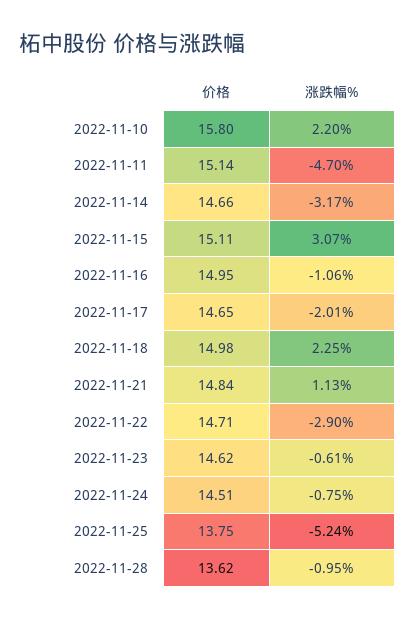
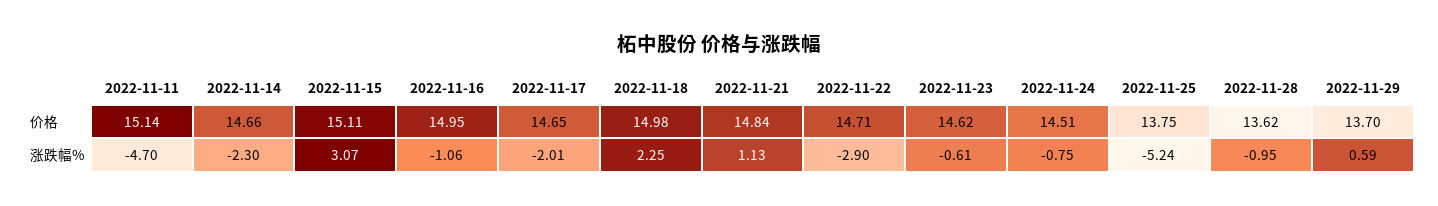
价格, 2022-11-10: 15.8 -> none
涨跌幅%, 2022-11-10: 2.2 -> none
涨跌幅%, 2022-11-14: -3.17 -> -2.3
价格, 2022-11-29: none -> 13.7
涨跌幅%, 2022-11-29: none -> 0.59

